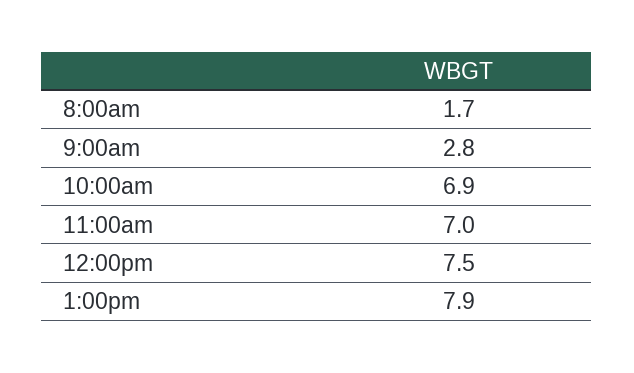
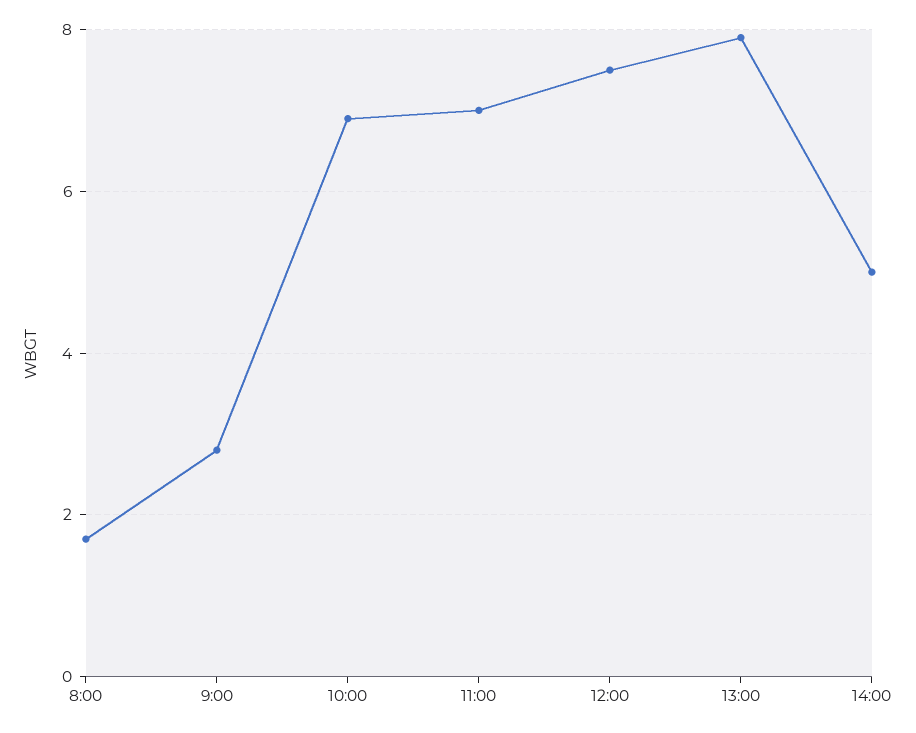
14:00: none -> 5

